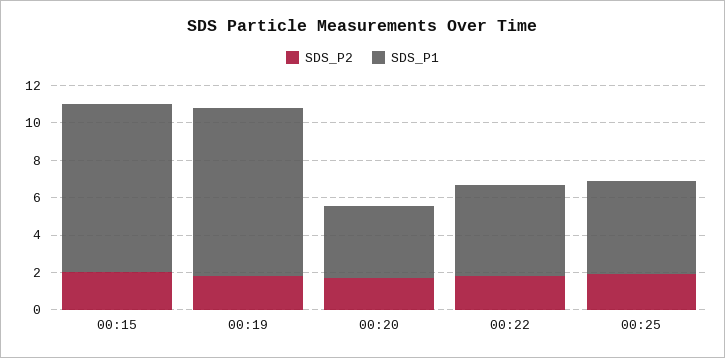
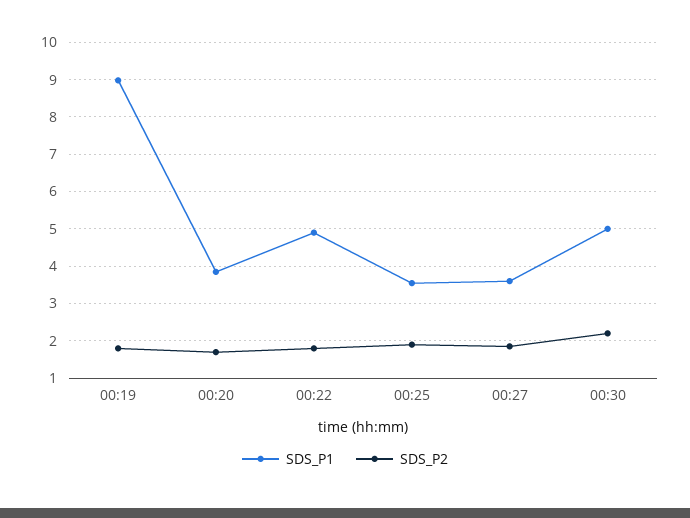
SDS_P2, 00:15: 2 -> none
SDS_P1, 00:15: 9 -> none
SDS_P1, 00:25: 5 -> 3.6
SDS_P1, 00:27: none -> 3.6
SDS_P2, 00:27: none -> 1.8
SDS_P1, 00:30: none -> 5
SDS_P2, 00:30: none -> 2.2

